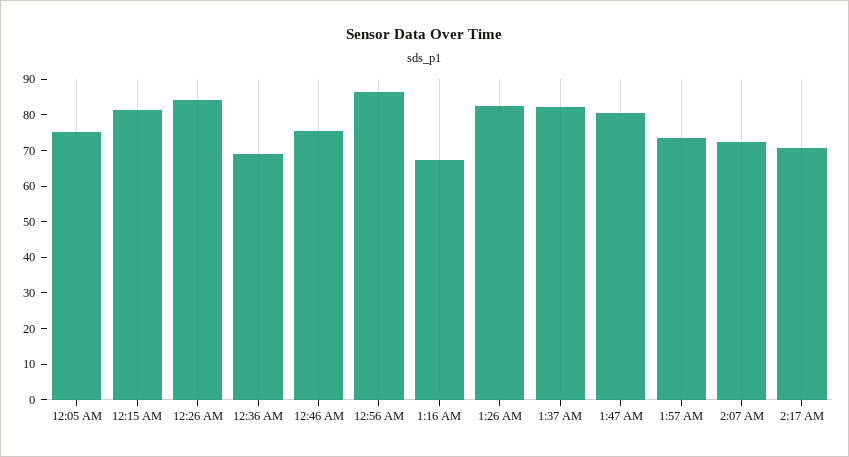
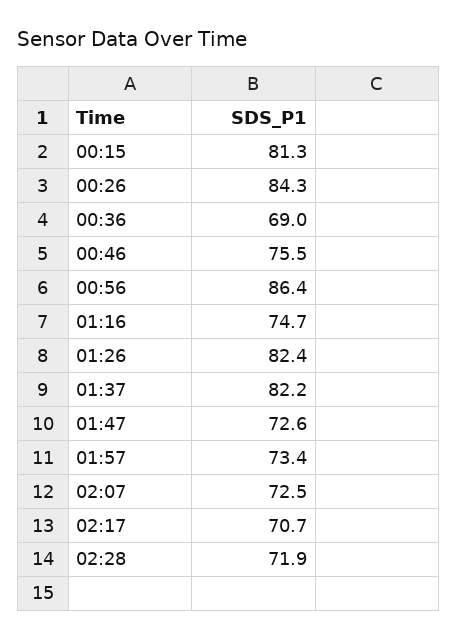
12:05 AM: 75 -> none
1:16 AM: 67.5 -> 74.7
1:47 AM: 80 -> 72.6
02:28: none -> 71.9

